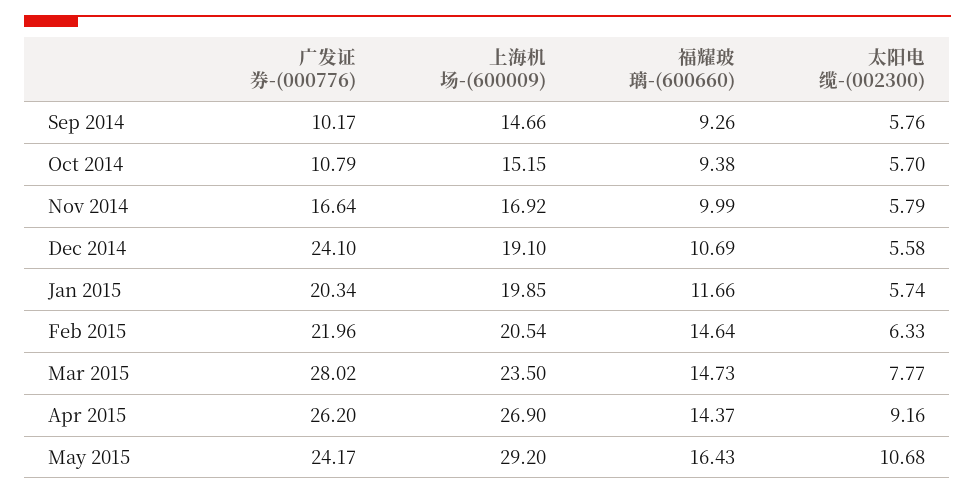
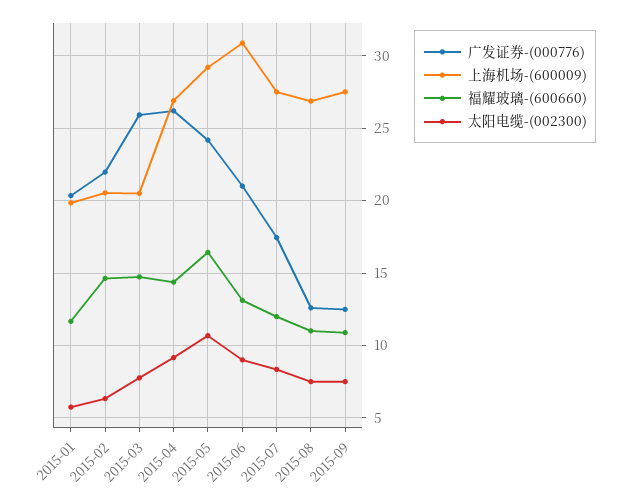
广发证券-(000776), Sep 2014: 10.17 -> none
上海机场-(600009), Sep 2014: 14.66 -> none
福耀玻璃-(600660), Sep 2014: 9.26 -> none
太阳电缆-(002300), Sep 2014: 5.76 -> none
广发证券-(000776), Oct 2014: 10.79 -> none
上海机场-(600009), Oct 2014: 15.15 -> none
福耀玻璃-(600660), Oct 2014: 9.38 -> none
太阳电缆-(002300), Oct 2014: 5.7 -> none
广发证券-(000776), Nov 2014: 16.64 -> none
上海机场-(600009), Nov 2014: 16.92 -> none
福耀玻璃-(600660), Nov 2014: 9.99 -> none
太阳电缆-(002300), Nov 2014: 5.79 -> none
广发证券-(000776), Dec 2014: 24.1 -> none
上海机场-(600009), Dec 2014: 19.1 -> none
福耀玻璃-(600660), Dec 2014: 10.69 -> none
太阳电缆-(002300), Dec 2014: 5.58 -> none
广发证券-(000776), Mar 2015: 28.02 -> 26
上海机场-(600009), Mar 2015: 23.5 -> 20.5
广发证券-(000776), 2015-06: none -> 21
上海机场-(600009), 2015-06: none -> 31
福耀玻璃-(600660), 2015-06: none -> 13
太阳电缆-(002300), 2015-06: none -> 9
广发证券-(000776), 2015-07: none -> 17.5
上海机场-(600009), 2015-07: none -> 27.5
福耀玻璃-(600660), 2015-07: none -> 12
太阳电缆-(002300), 2015-07: none -> 8.5
广发证券-(000776), 2015-08: none -> 12.5
上海机场-(600009), 2015-08: none -> 27
福耀玻璃-(600660), 2015-08: none -> 11
太阳电缆-(002300), 2015-08: none -> 7.5
广发证券-(000776), 2015-09: none -> 12.5
上海机场-(600009), 2015-09: none -> 27.5
福耀玻璃-(600660), 2015-09: none -> 11
太阳电缆-(002300), 2015-09: none -> 7.5

